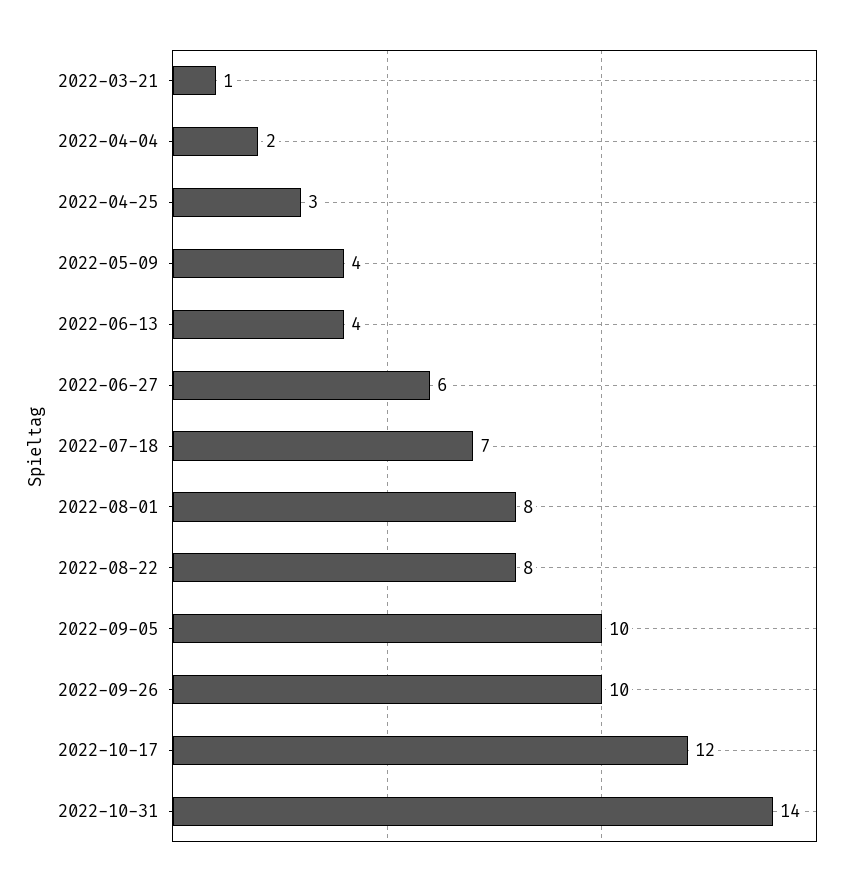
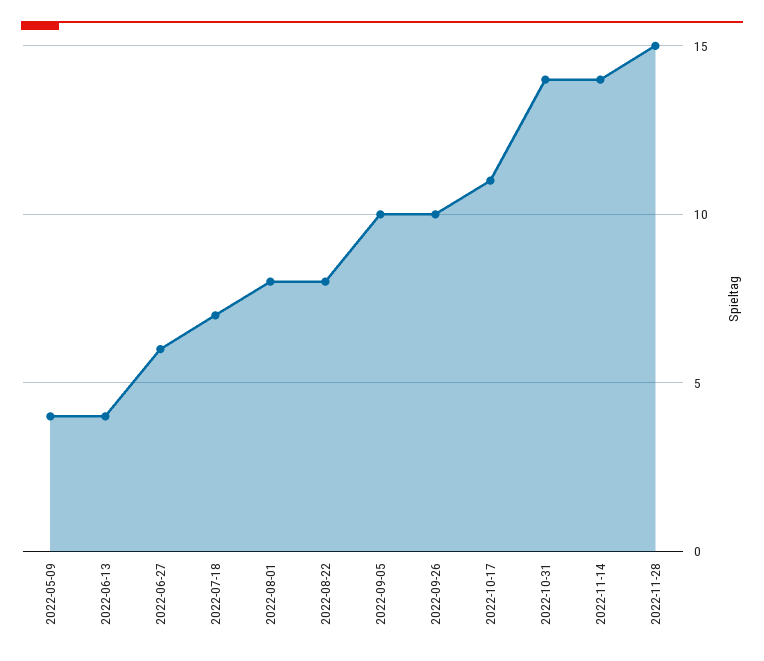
2022-03-21: 1 -> none
2022-04-04: 2 -> none
2022-04-25: 3 -> none
2022-10-17: 12 -> 11
2022-11-14: none -> 14
2022-11-28: none -> 15

